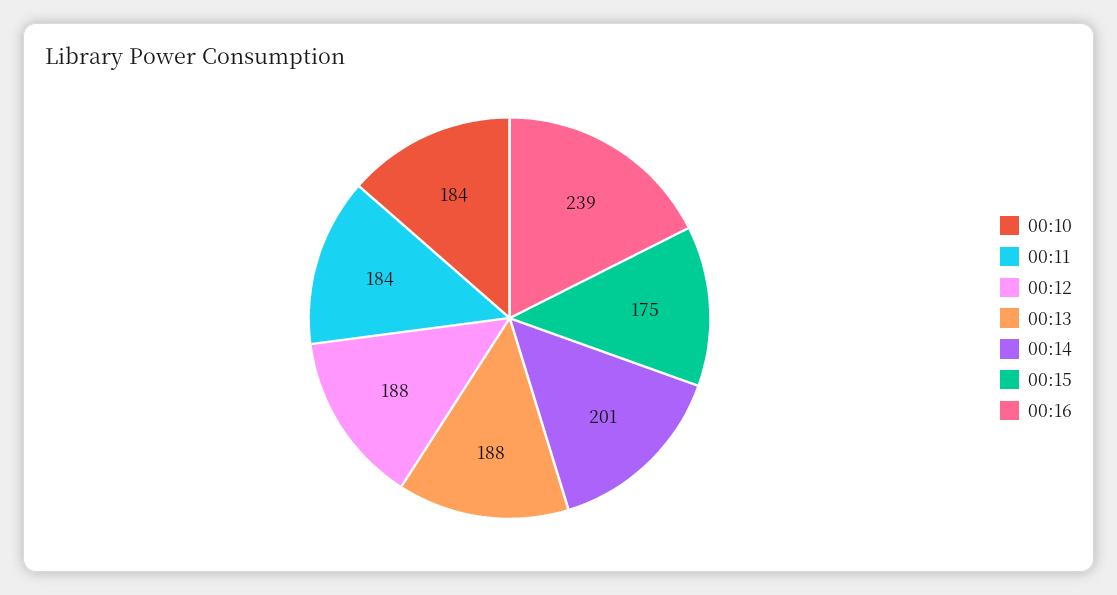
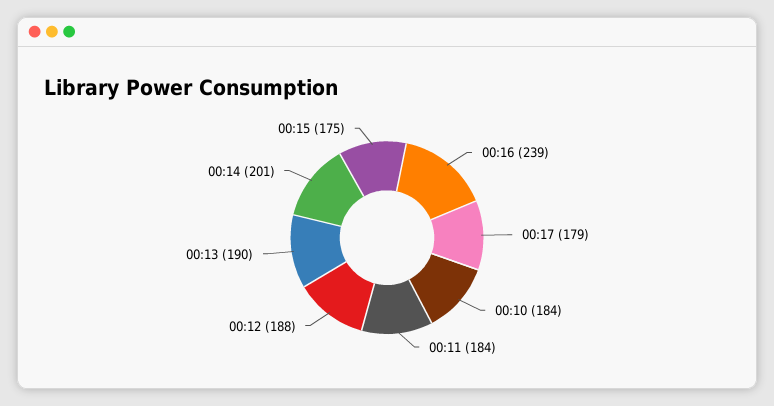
00:13: 188 -> 190
00:17: none -> 179

